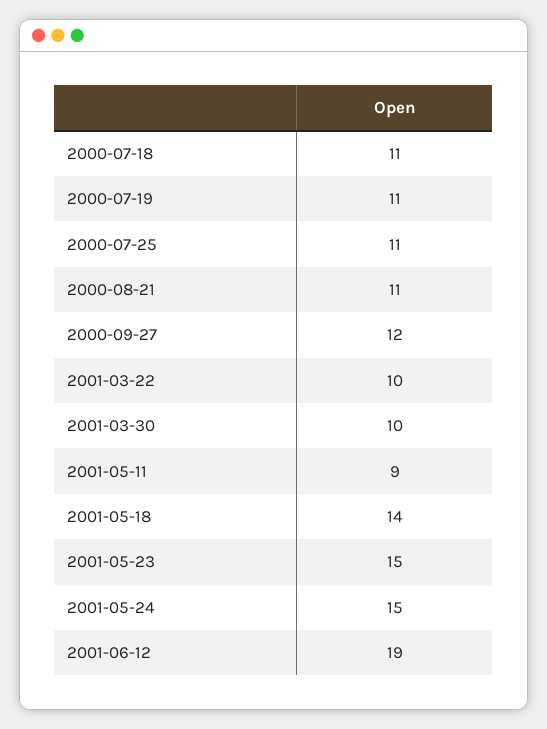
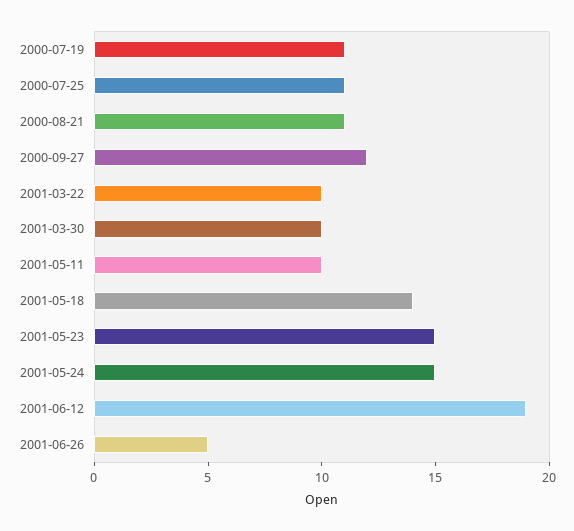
2000-07-18: 11 -> none
2001-05-11: 9 -> 10
2001-06-26: none -> 5

